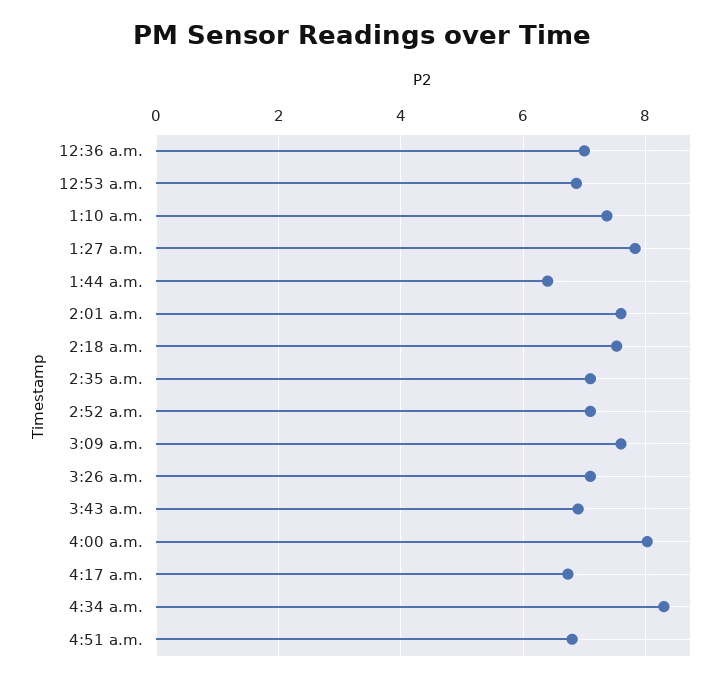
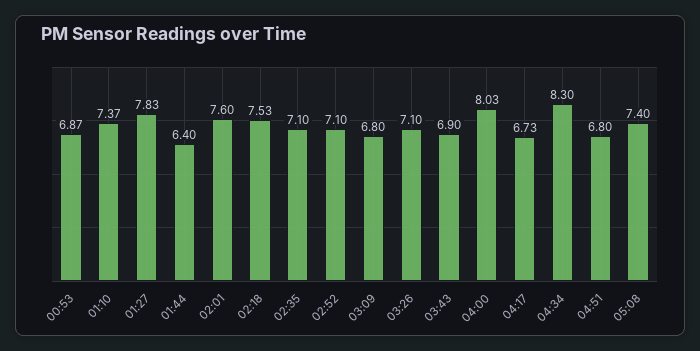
12:36 a.m.: 7 -> none
3:09 a.m.: 7.6 -> 6.8
05:08: none -> 7.4

